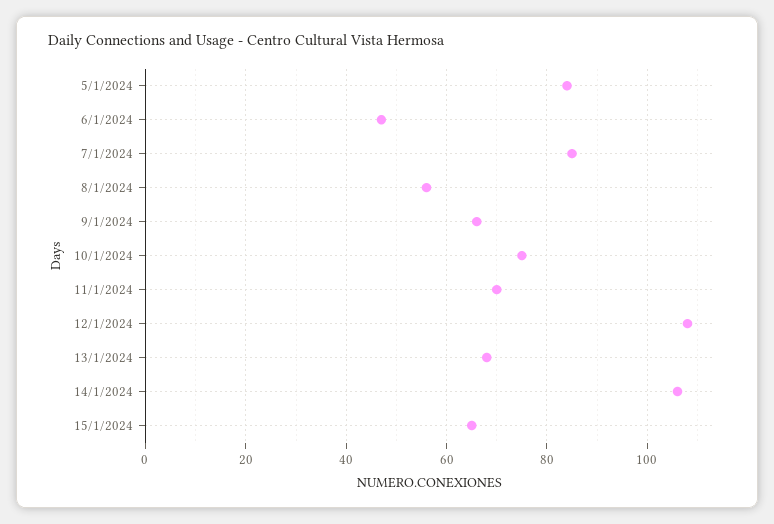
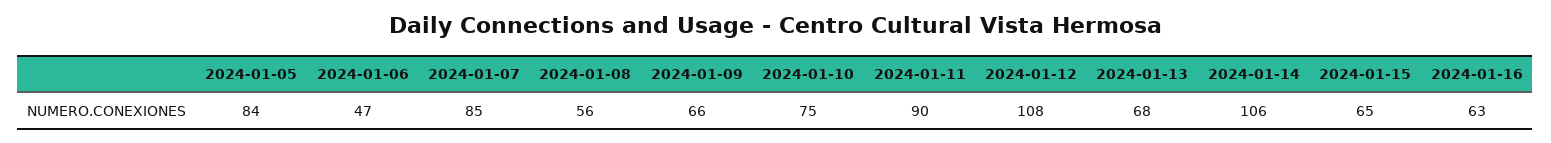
11/1/2024: 70 -> 90
2024-01-16: none -> 63

